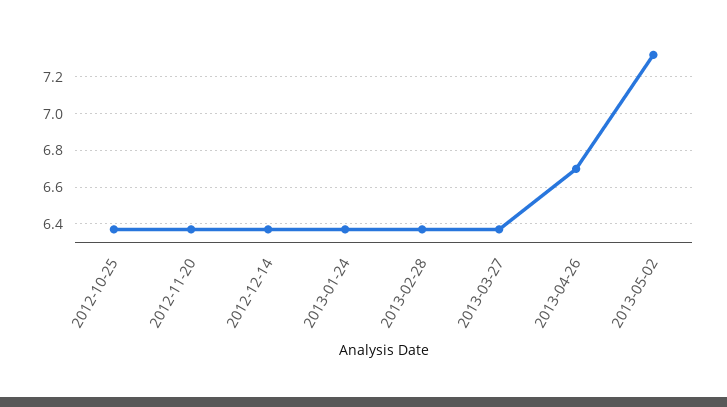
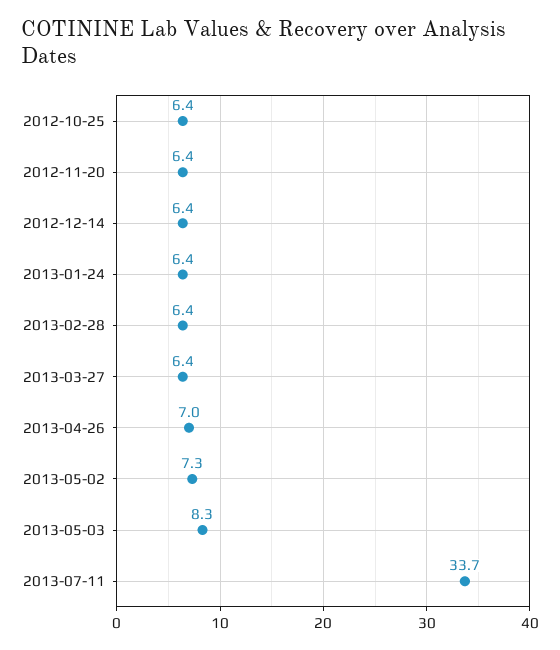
2013-04-26: 6.7 -> 7
2013-05-03: none -> 8.3
2013-07-11: none -> 33.7

